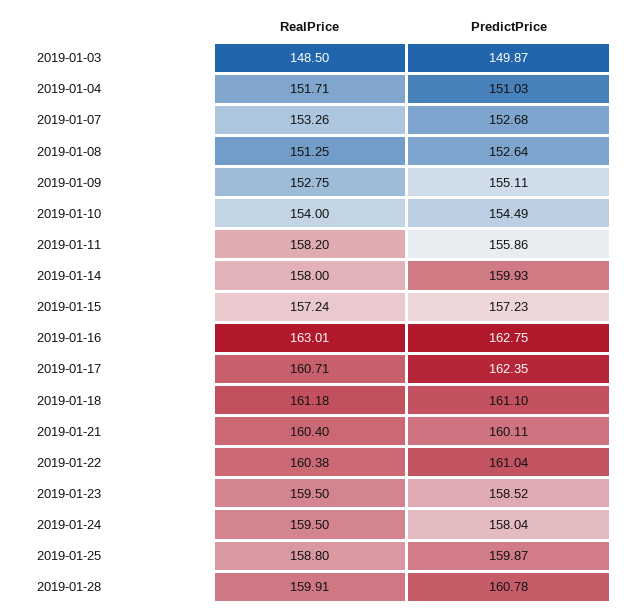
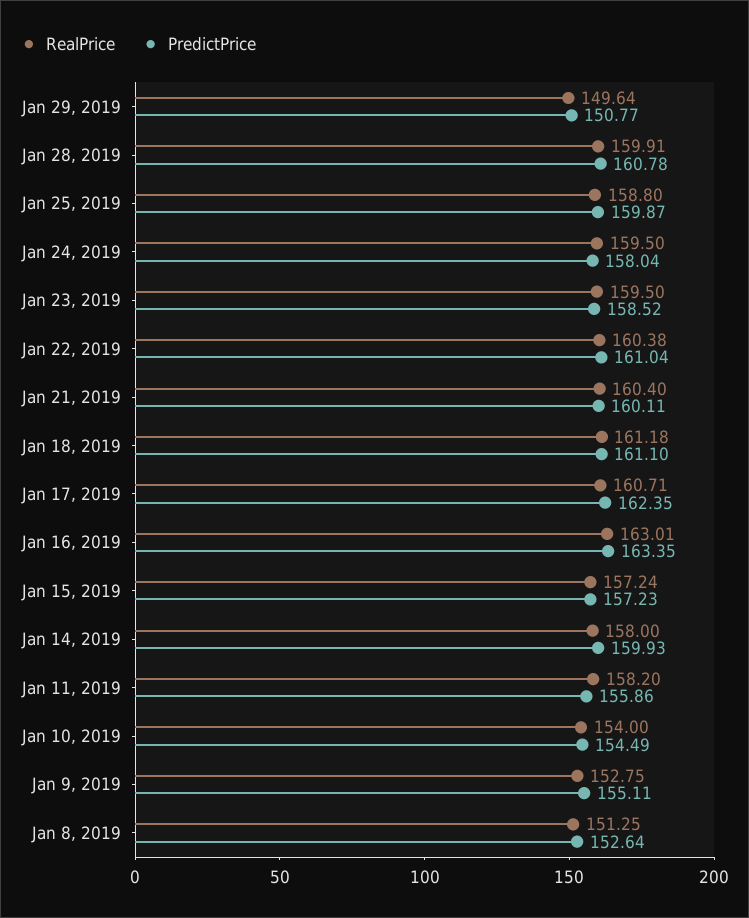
RealPrice, 2019-01-03: 148.5 -> none
PredictPrice, 2019-01-03: 149.87 -> none
RealPrice, 2019-01-04: 151.71 -> none
PredictPrice, 2019-01-04: 151.03 -> none
RealPrice, 2019-01-07: 153.26 -> none
PredictPrice, 2019-01-07: 152.68 -> none
PredictPrice, 2019-01-16: 162.75 -> 163.35
RealPrice, Jan 29, 2019: none -> 149.64
PredictPrice, Jan 29, 2019: none -> 150.77

